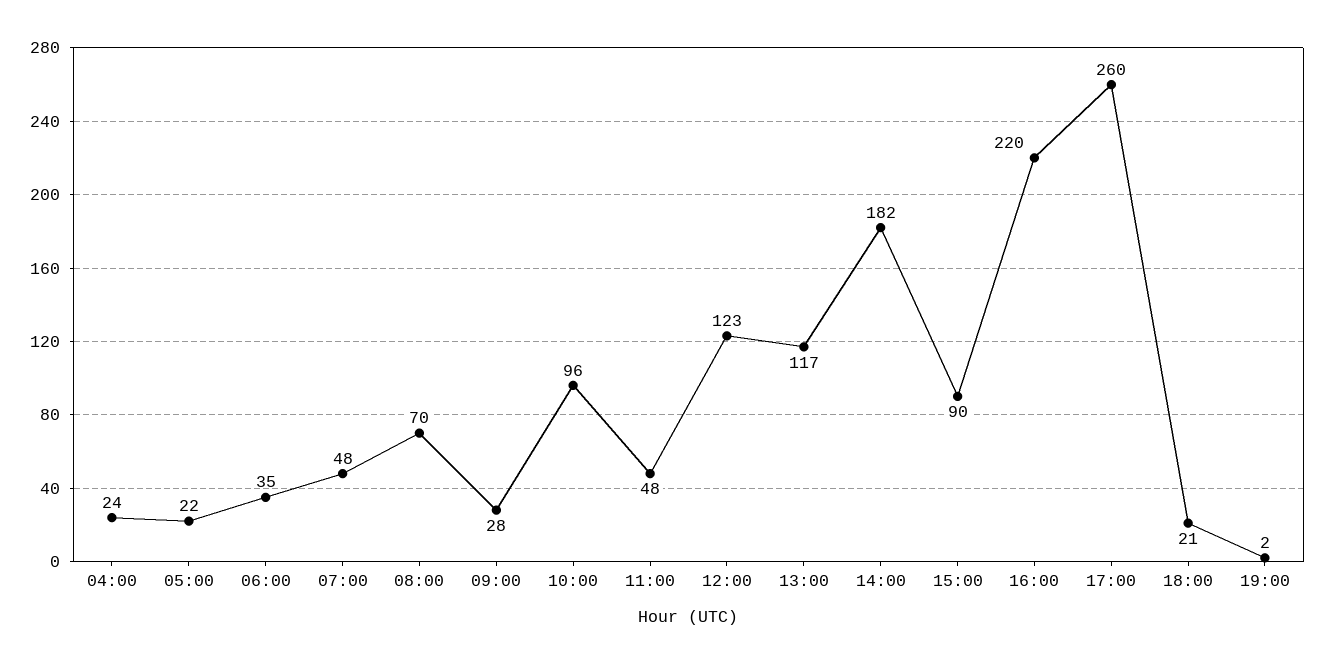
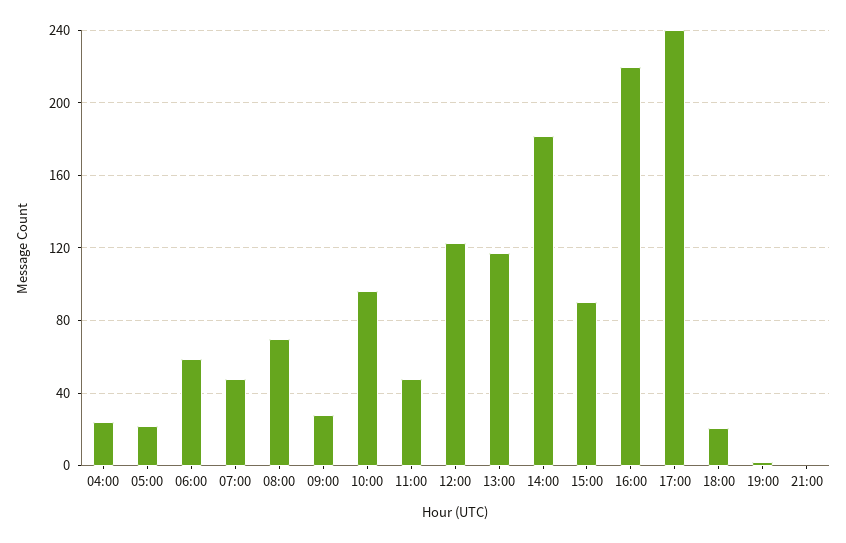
06:00: 35 -> 60
17:00: 260 -> 240
21:00: none -> 0

